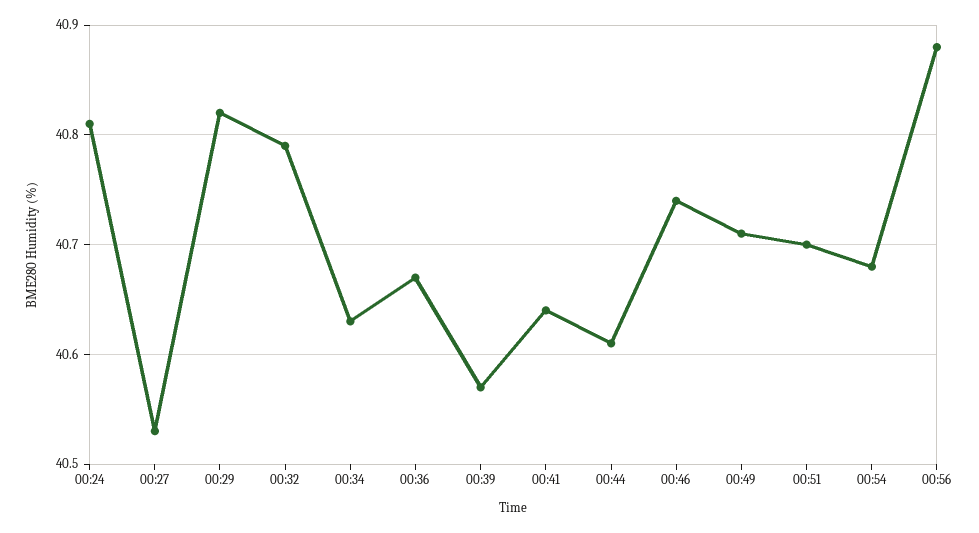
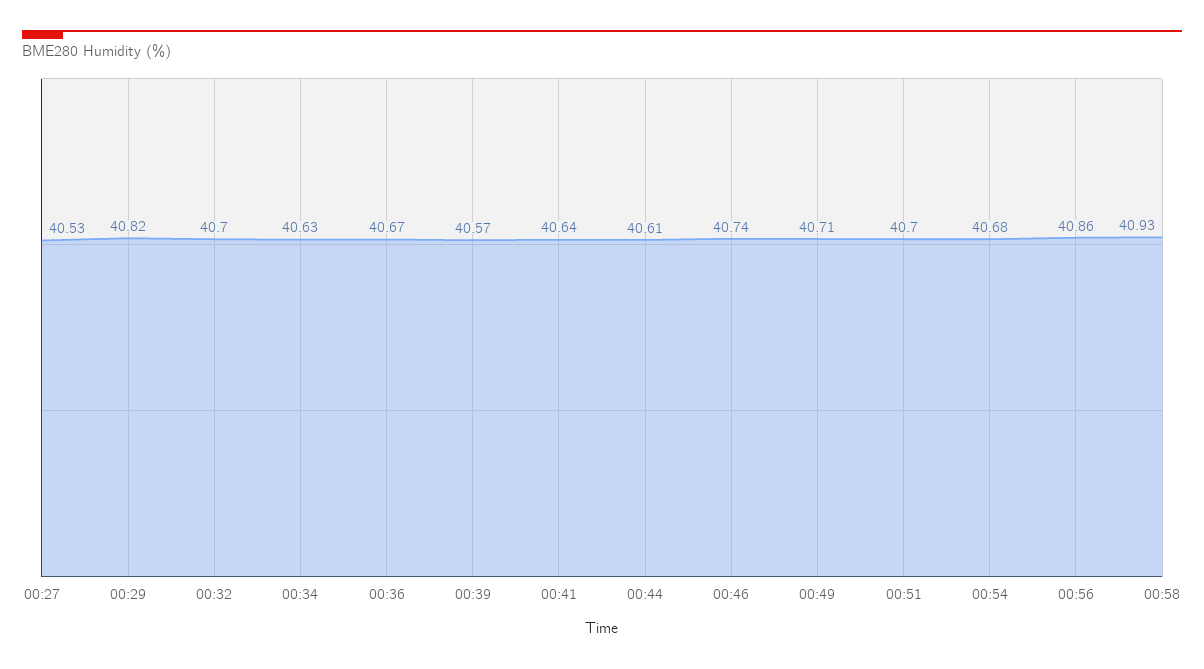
00:24: 40.81 -> none
00:32: 40.79 -> 40.7
00:56: 40.88 -> 40.86
00:58: none -> 40.93

